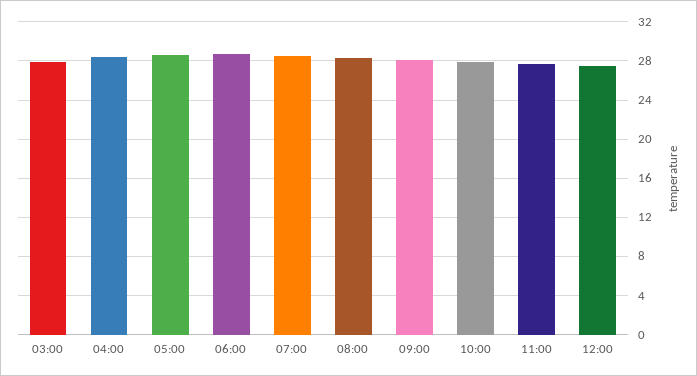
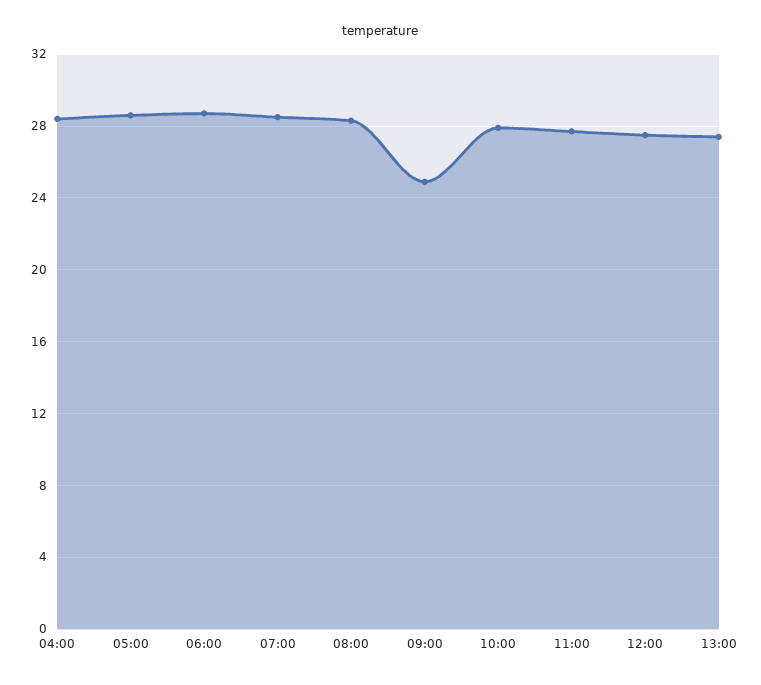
03:00: 28 -> none
09:00: 28 -> 25
13:00: none -> 27.5

